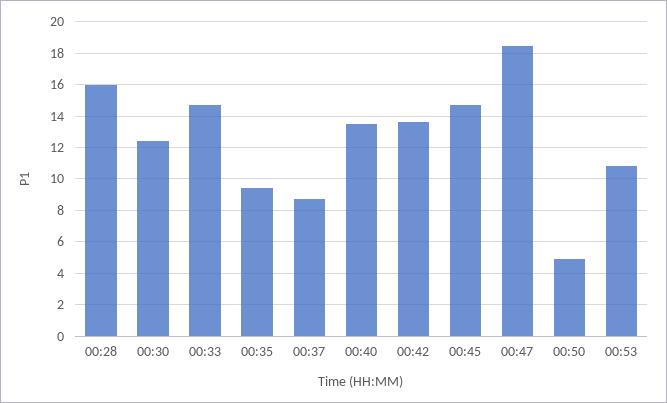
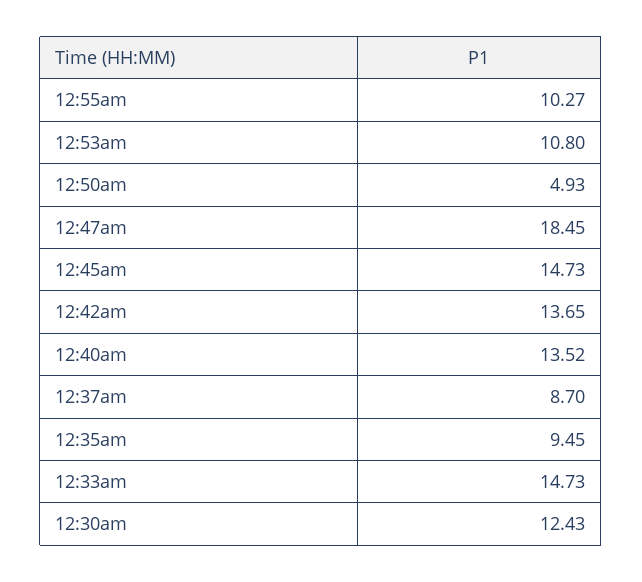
00:28: 16 -> none
12:55am: none -> 10.27

